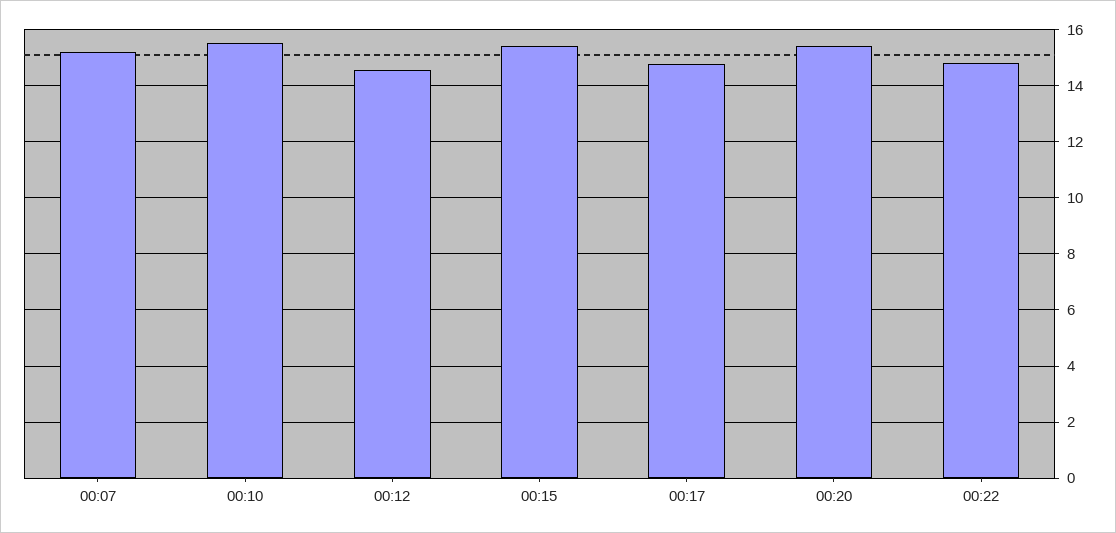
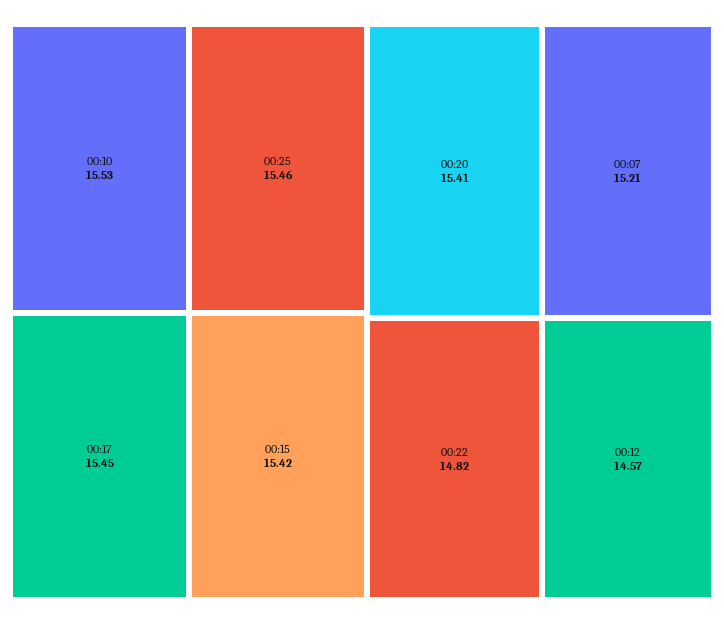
00:17: 14.75 -> 15.45
00:25: none -> 15.46

